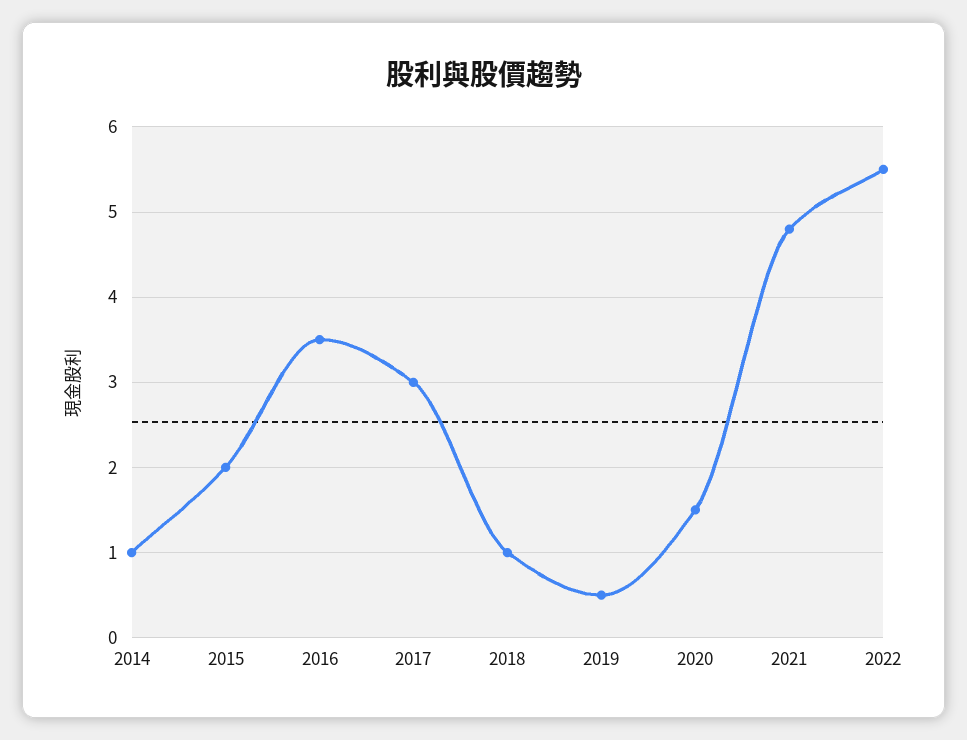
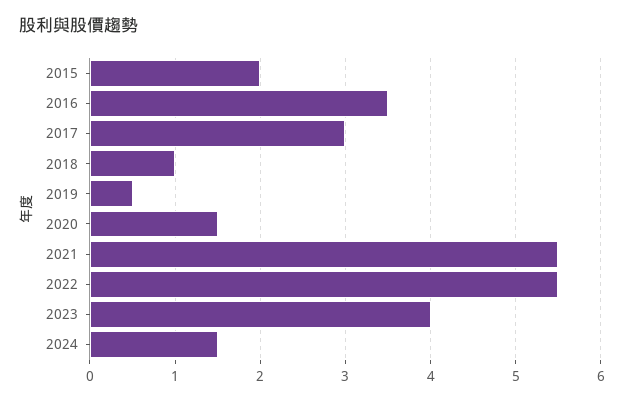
2014: 1 -> none
2021: 4.8 -> 5.5
2023: none -> 4
2024: none -> 1.5

